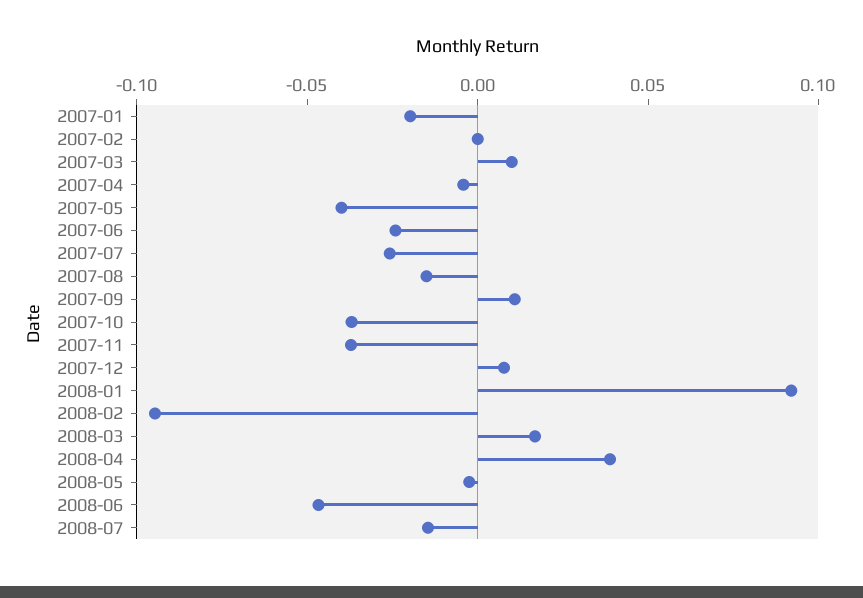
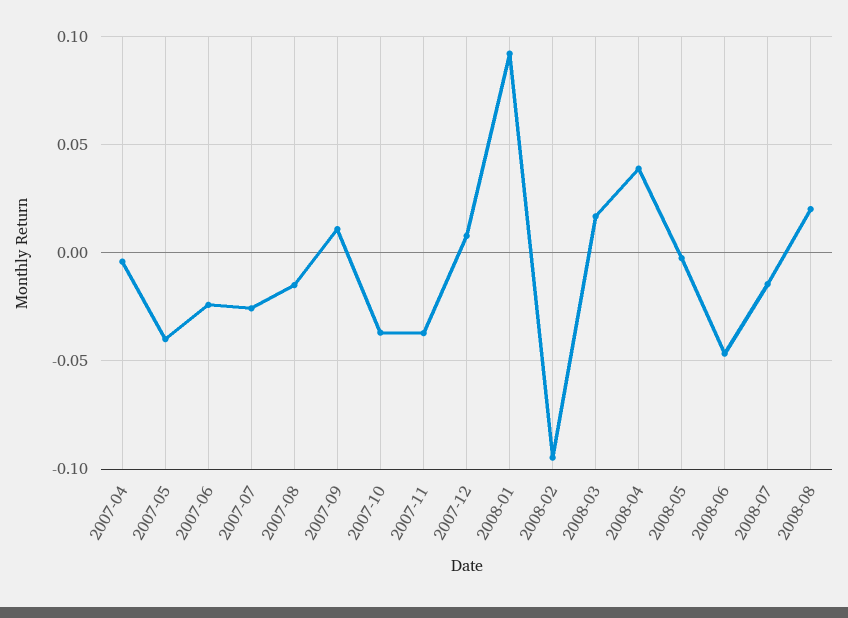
2007-01: -0.02 -> none
2007-02: 0 -> none
2007-03: 0.01 -> none
2008-08: none -> 0.02

